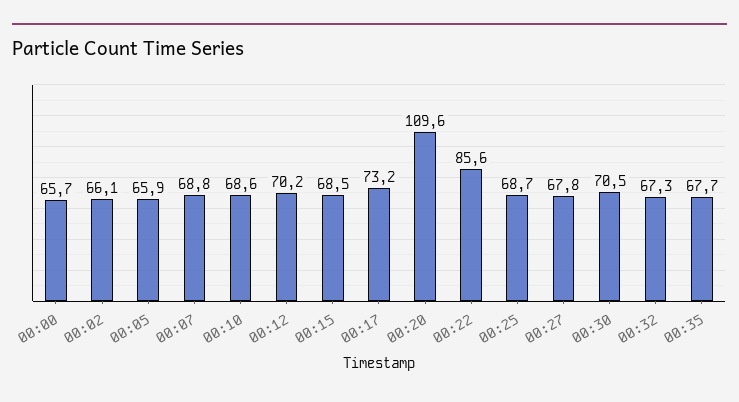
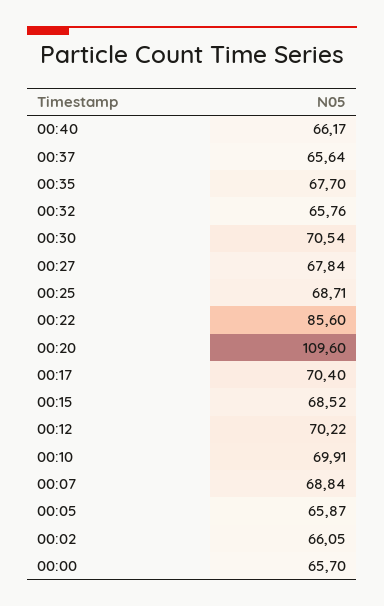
00:10: 68.6 -> 69.91
00:17: 73.2 -> 70.4
00:32: 67.3 -> 65.76
00:40: none -> 66.17
00:37: none -> 65.64

